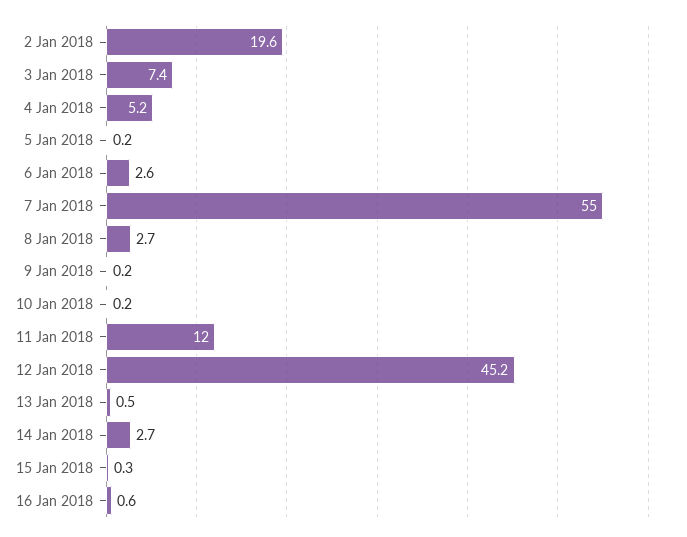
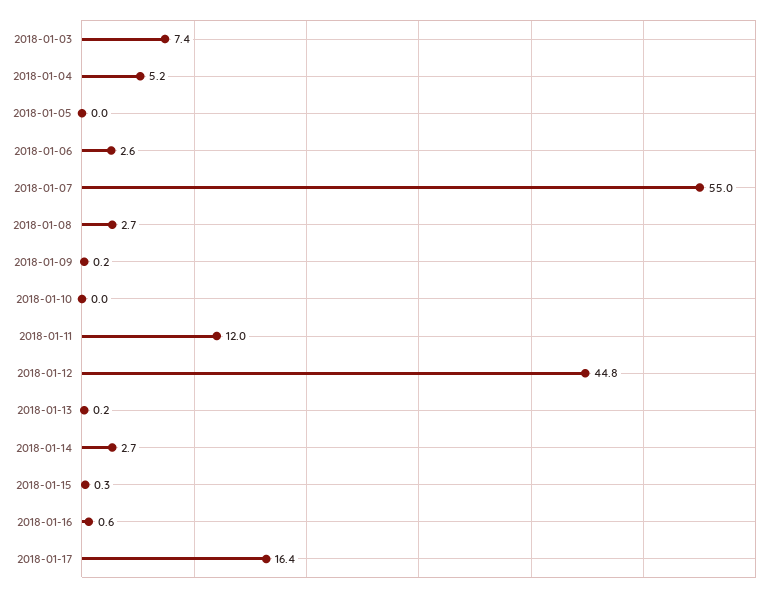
2 Jan 2018: 19.6 -> none
5 Jan 2018: 0.2 -> 0
10 Jan 2018: 0.2 -> 0
12 Jan 2018: 45.2 -> 44.8
13 Jan 2018: 0.5 -> 0.2
2018-01-17: none -> 16.4

